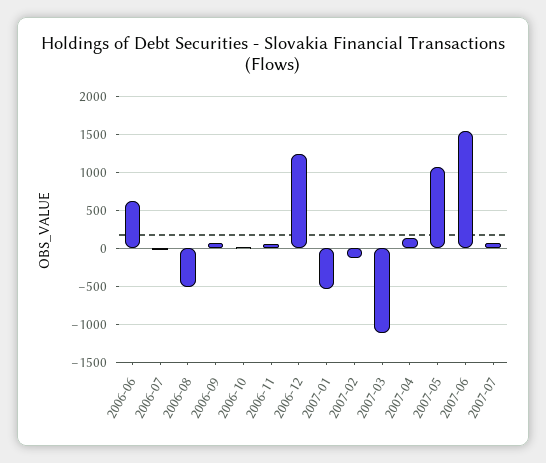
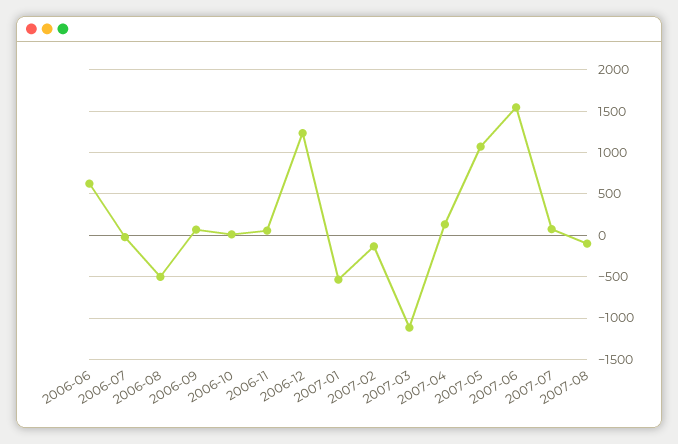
2007-08: none -> -100

